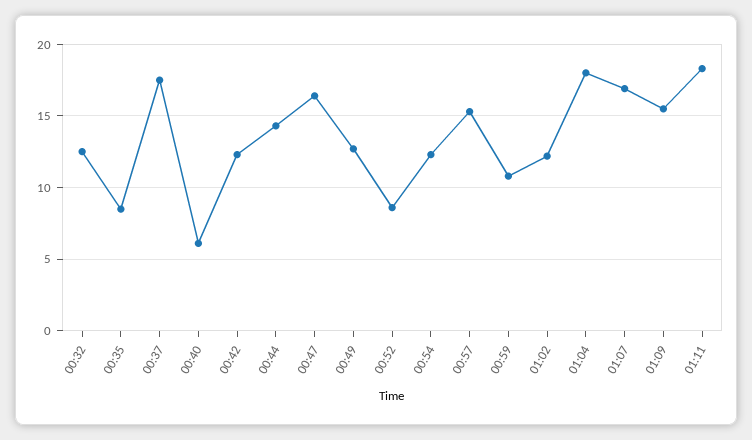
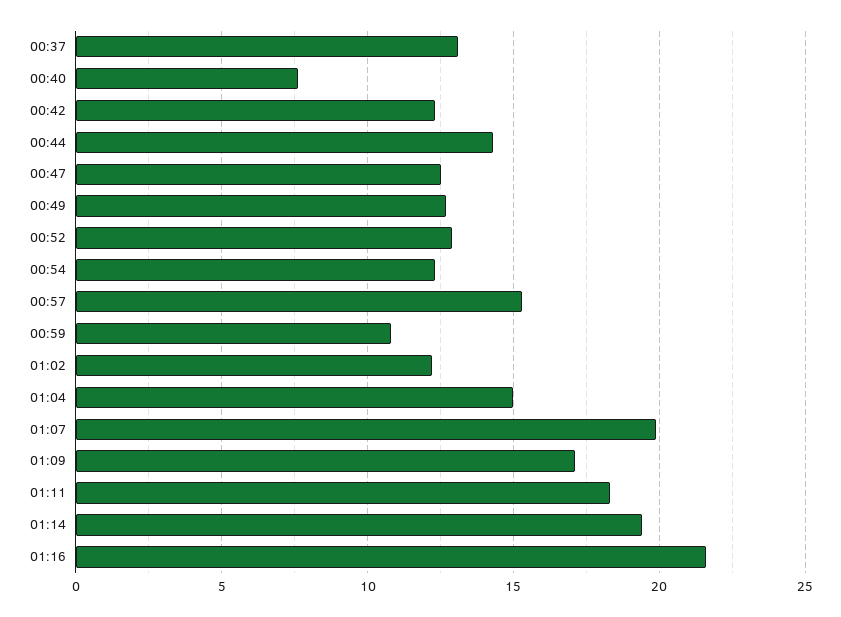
00:32: 12.5 -> none
00:35: 8.5 -> none
00:37: 17.5 -> 13
00:40: 6 -> 7.5
00:47: 16.5 -> 12.5
00:52: 8.5 -> 13
01:04: 18 -> 15
01:07: 17 -> 20
01:09: 15.5 -> 17
01:14: none -> 19.5
01:16: none -> 21.5

